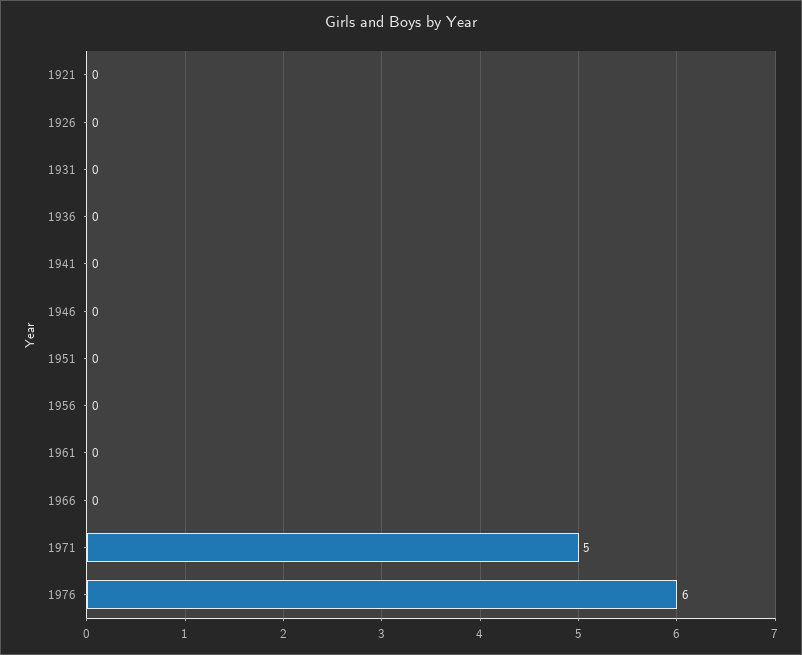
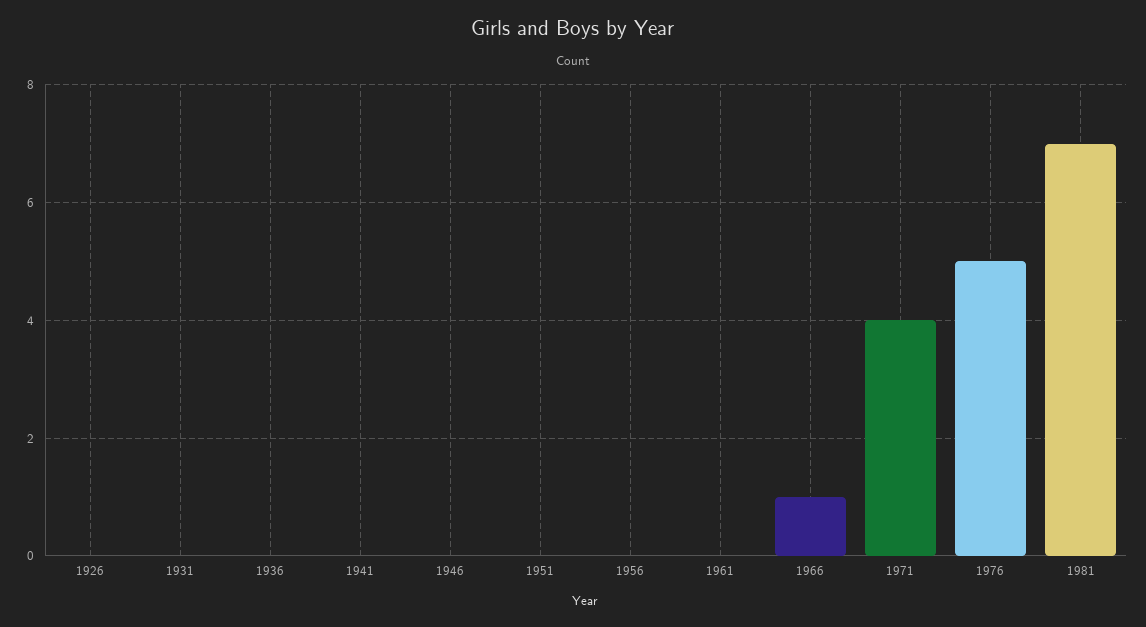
1921: 0 -> none
1966: 0 -> 1
1971: 5 -> 4
1976: 6 -> 5
1981: none -> 7

